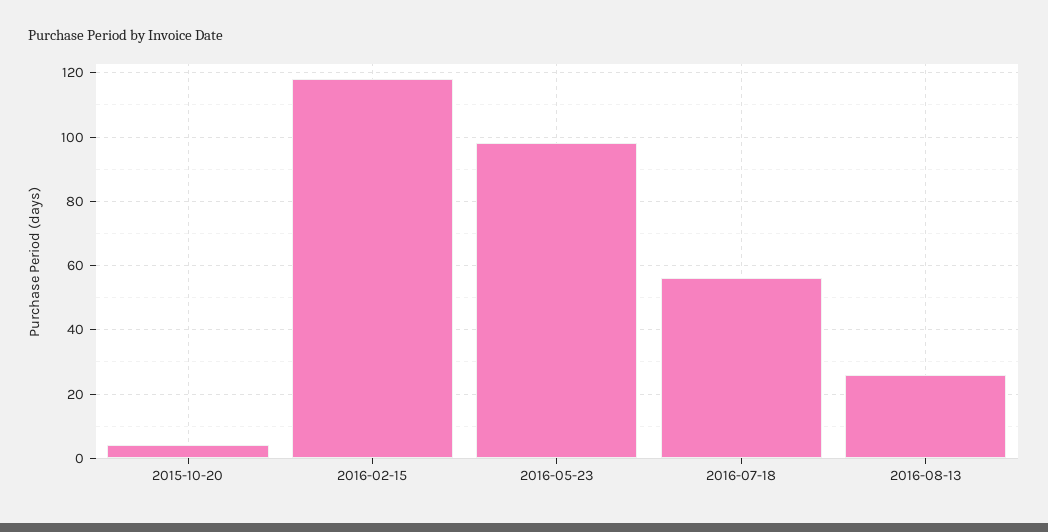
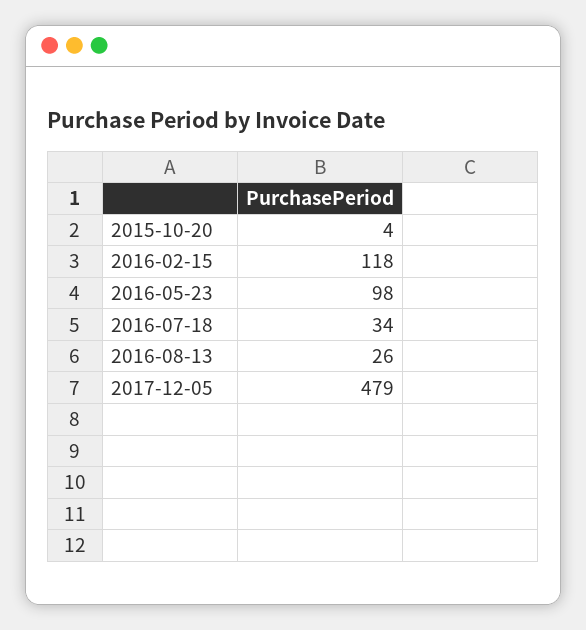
2016-07-18: 55 -> 34
2017-12-05: none -> 479

